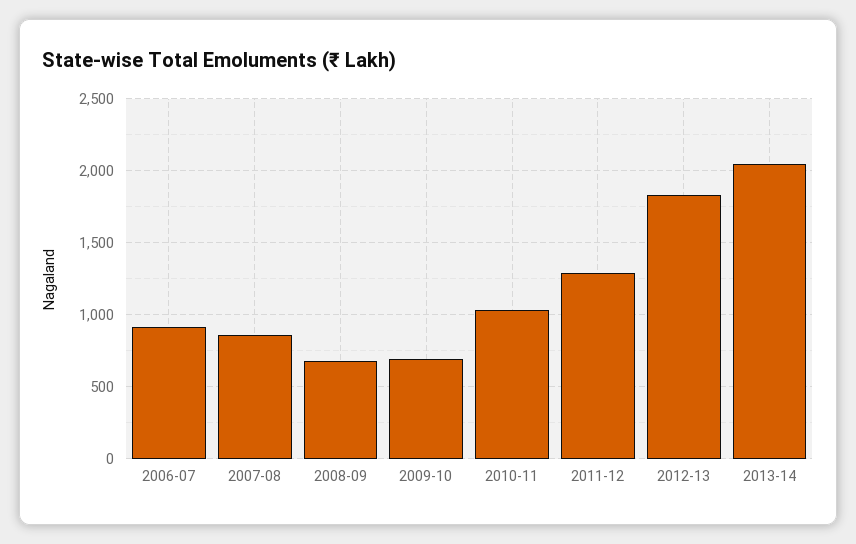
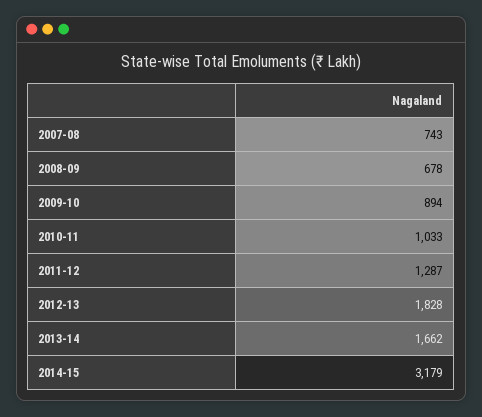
2006-07: 900 -> none
2007-08: 850 -> 743
2009-10: 700 -> 894
2013-14: 2050 -> 1662
2014-15: none -> 3179

